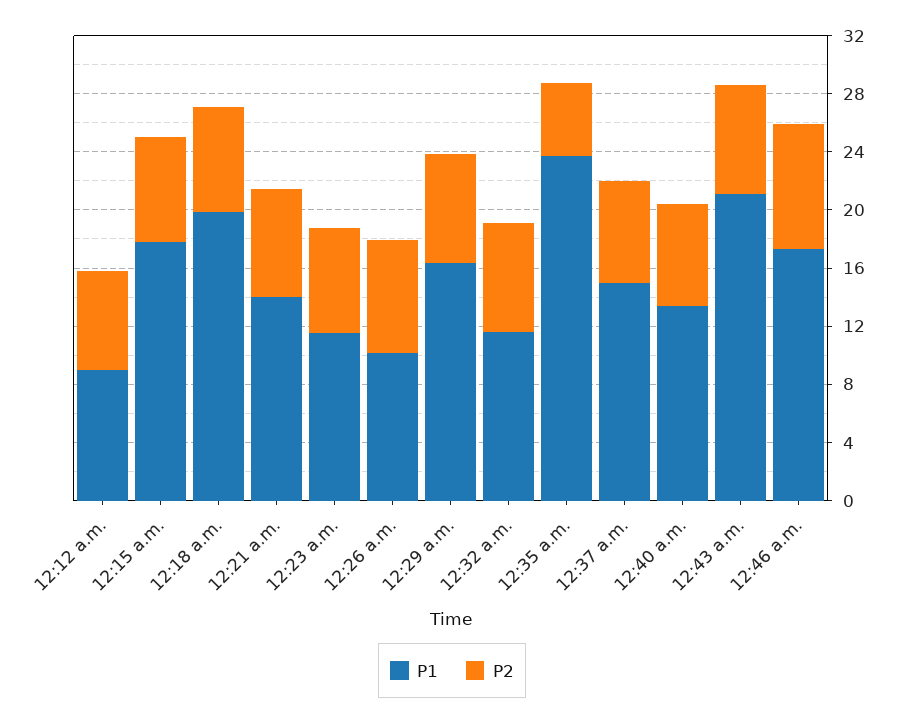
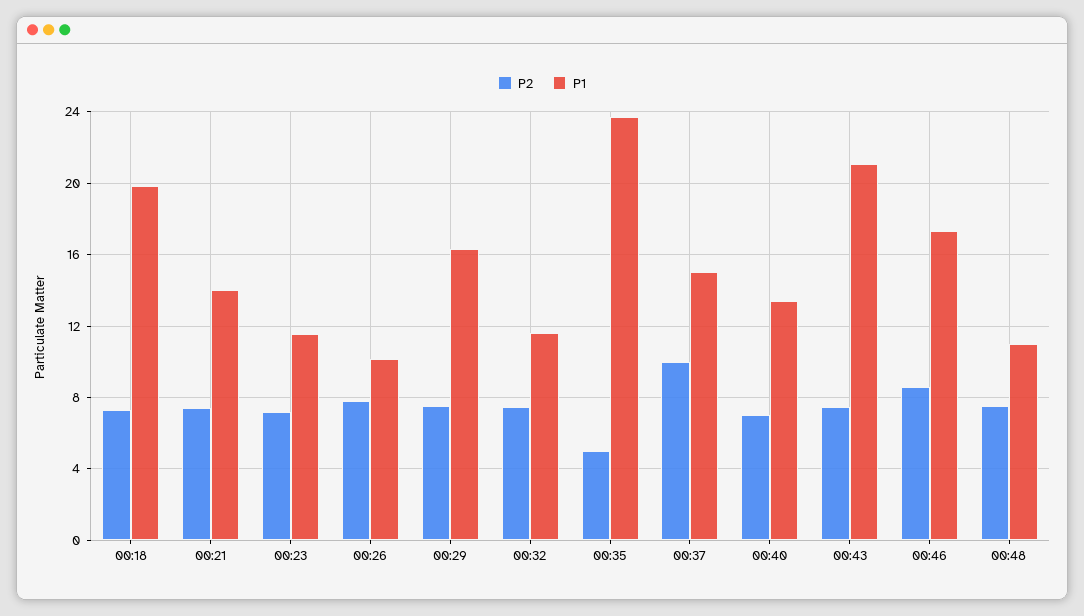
P1, 12:12 a.m.: 9 -> none
P2, 12:12 a.m.: 7 -> none
P1, 12:15 a.m.: 18 -> none
P2, 12:15 a.m.: 7 -> none
P2, 12:37 a.m.: 7 -> 10
P2, 00:48: none -> 7.5
P1, 00:48: none -> 11

